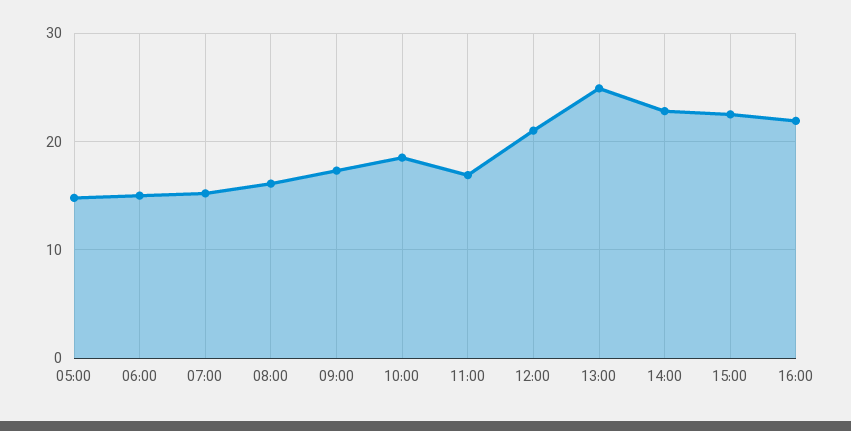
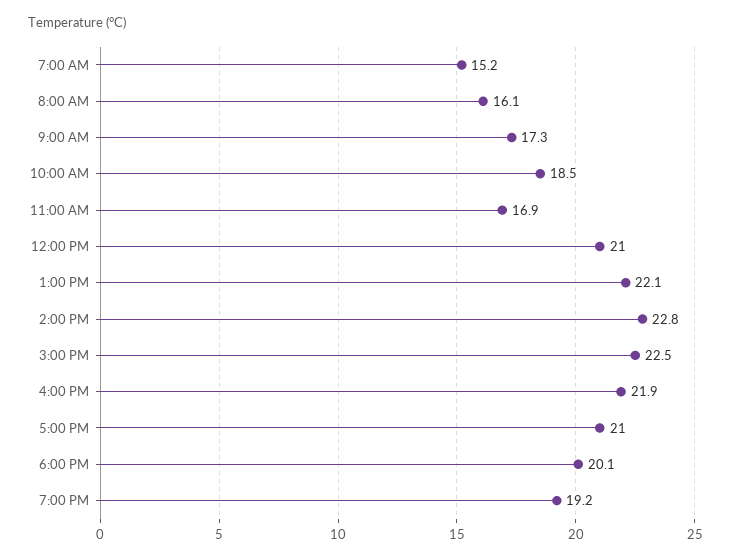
05:00: 15 -> none
06:00: 15 -> none
13:00: 25 -> 22.1
5:00 PM: none -> 21
6:00 PM: none -> 20.1
7:00 PM: none -> 19.2

